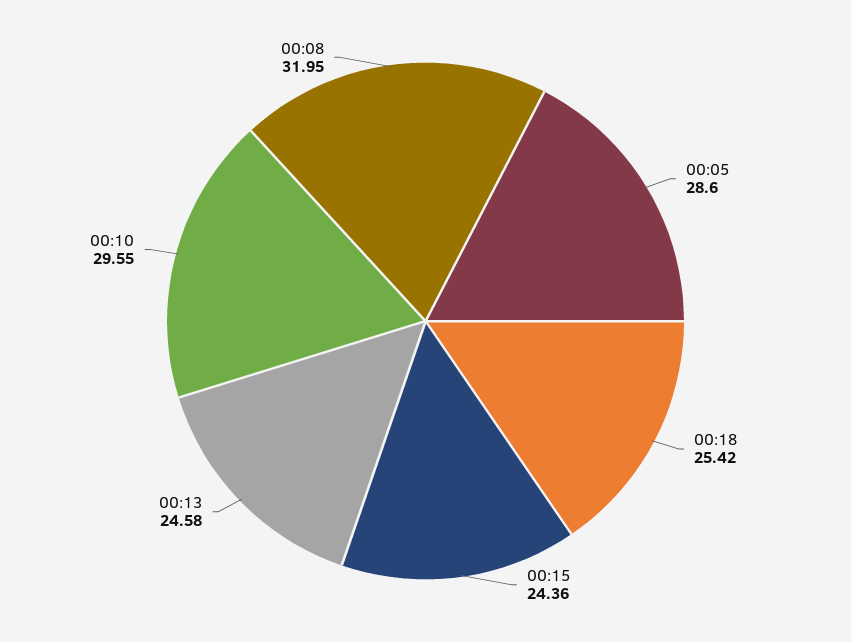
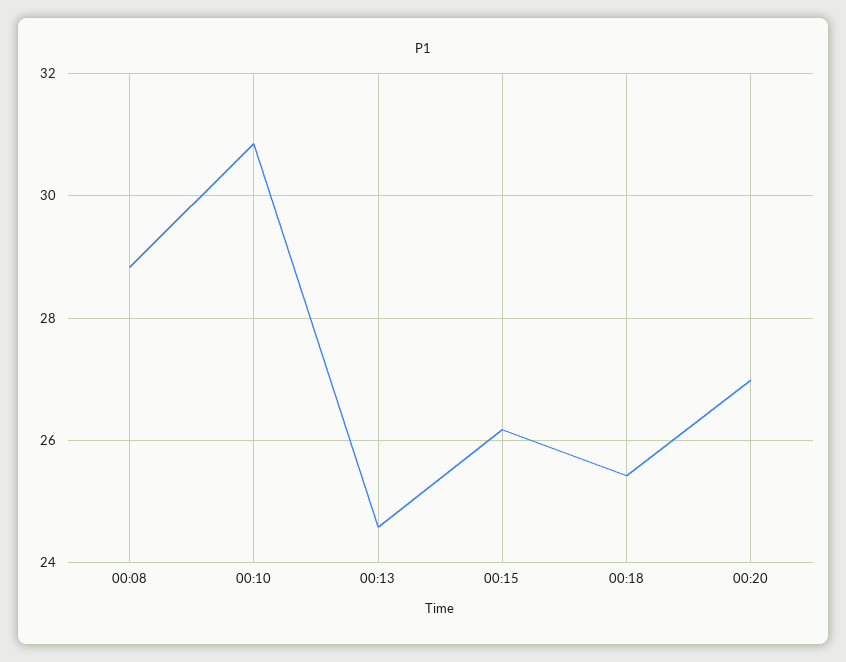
00:05: 28.6 -> none
00:15: 24.36 -> 26.2
00:10: 29.55 -> 30.8
00:08: 31.95 -> 28.8
00:20: none -> 27

